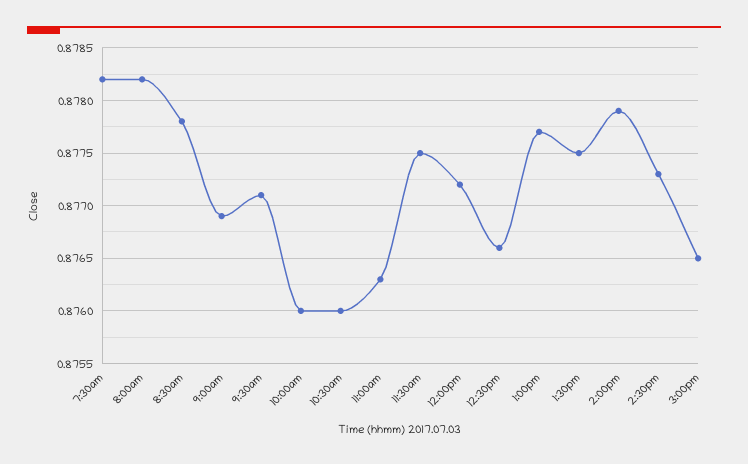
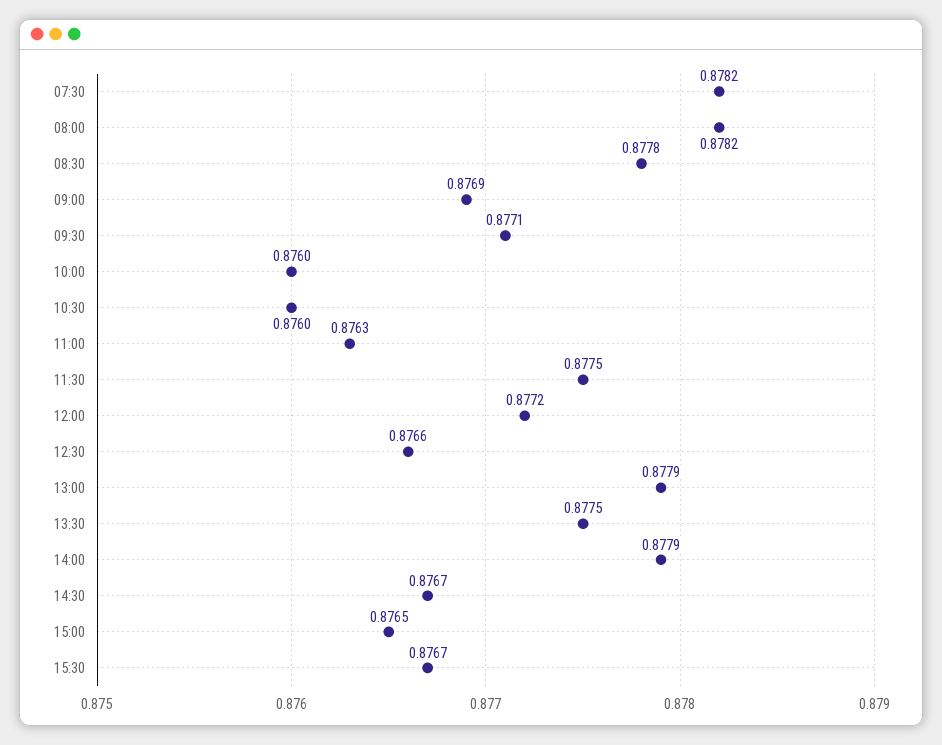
1:00pm: 0.8777 -> 0.8779
2:30pm: 0.8773 -> 0.8767
15:30: none -> 0.8767

